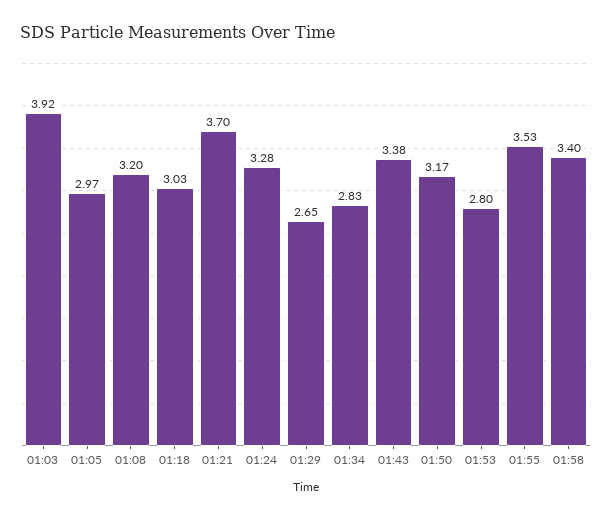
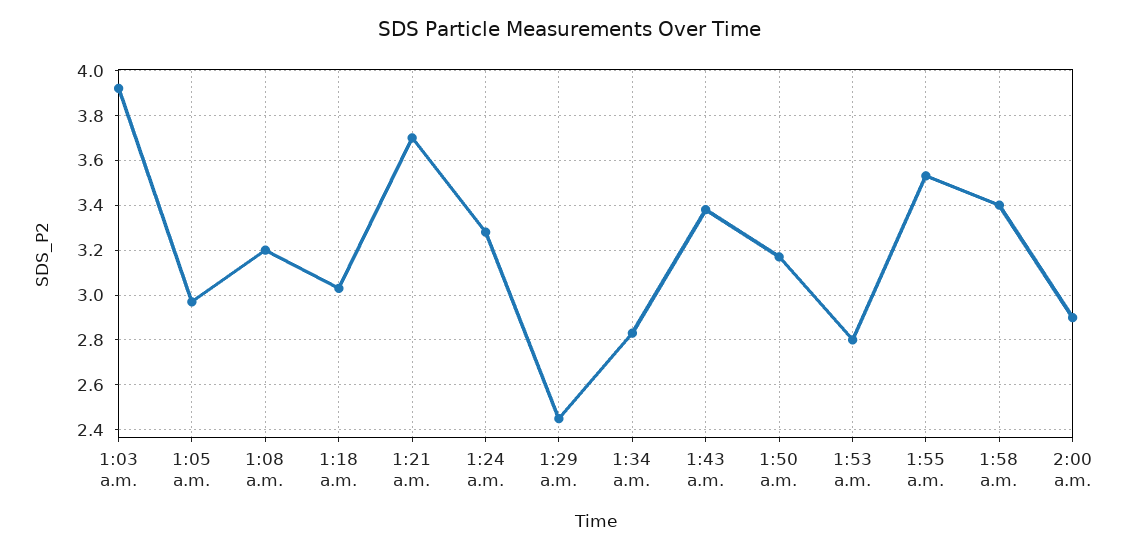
01:29: 2.65 -> 2.45
2:00 a.m.: none -> 2.9

